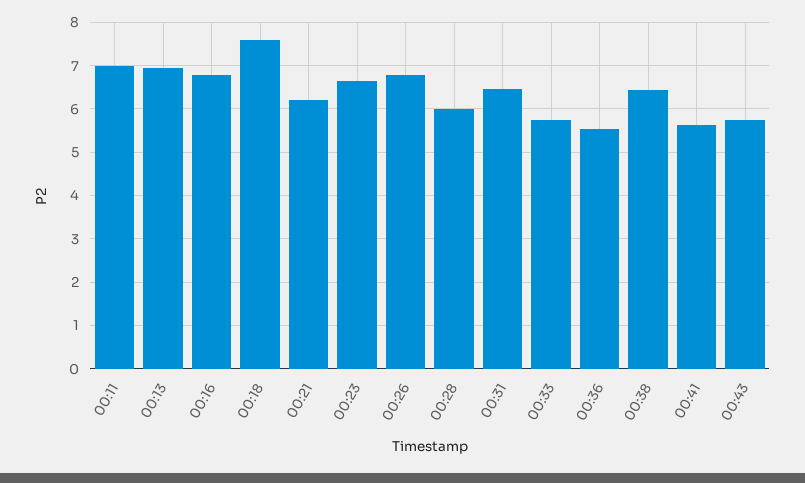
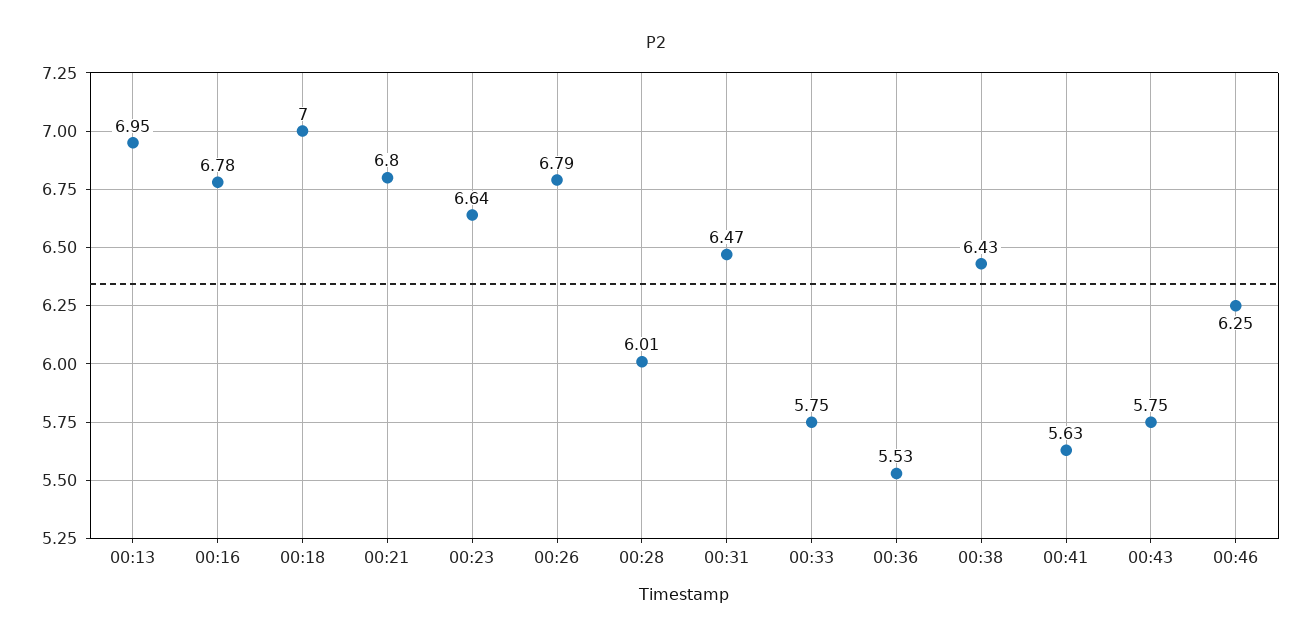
00:11: 7 -> none
00:18: 7.6 -> 7
00:21: 6.2 -> 6.8
00:46: none -> 6.25

